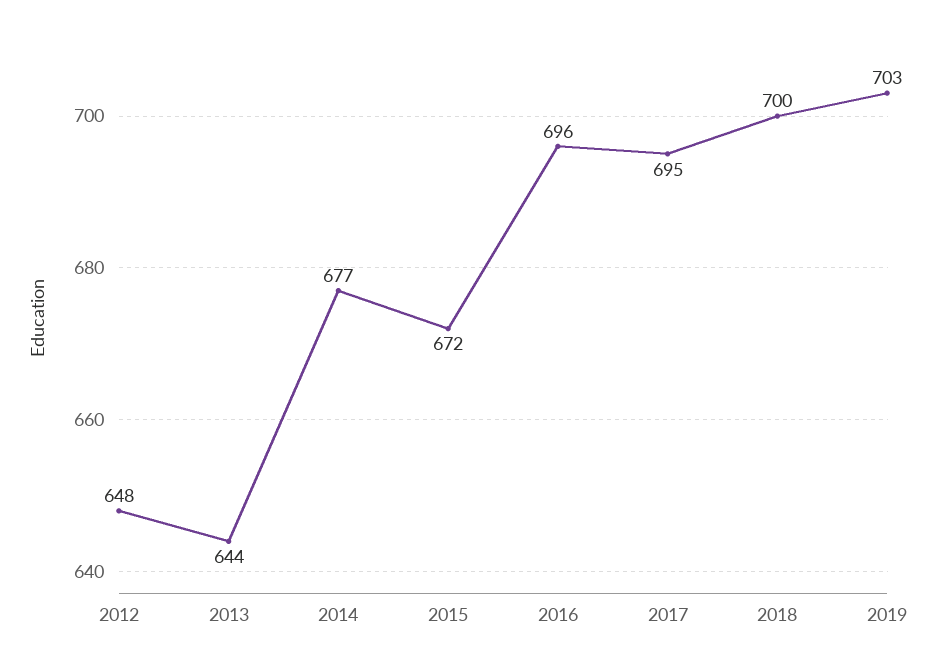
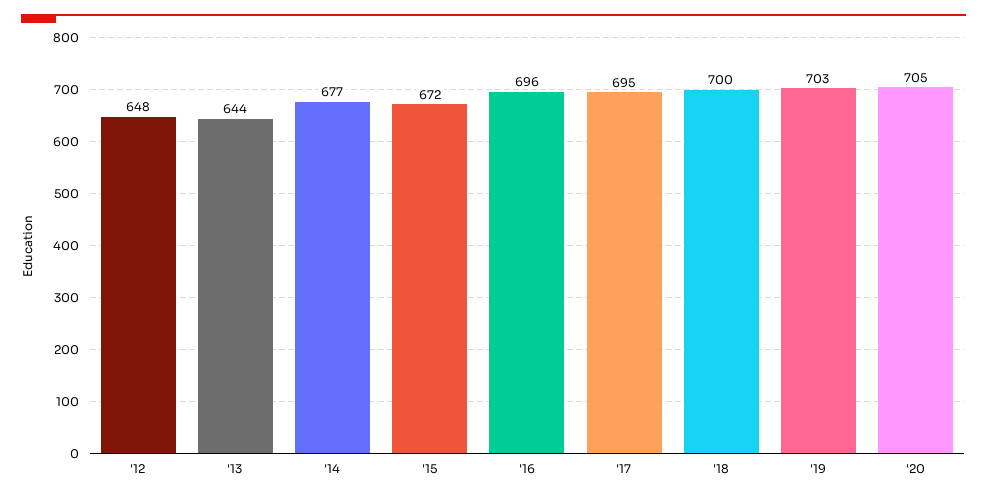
'20: none -> 705

